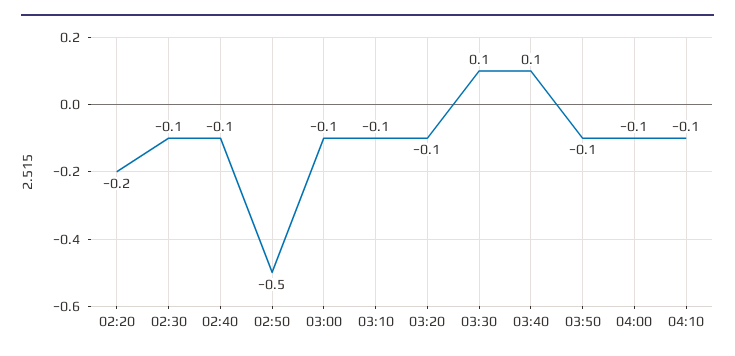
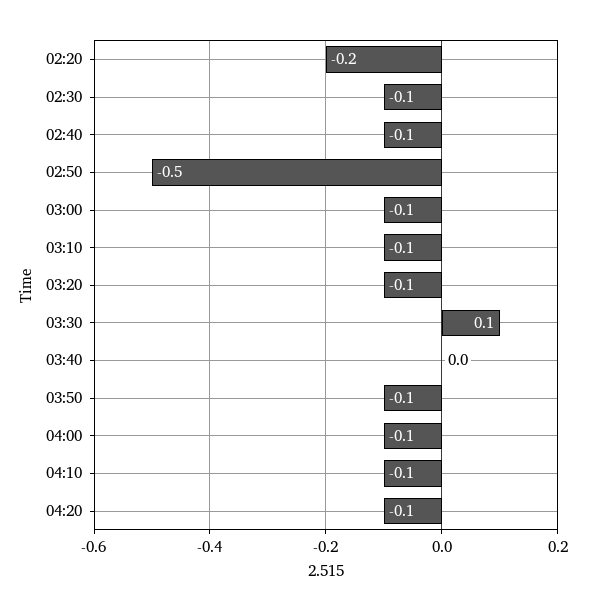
03:40: 0.1 -> 0
04:20: none -> -0.1

